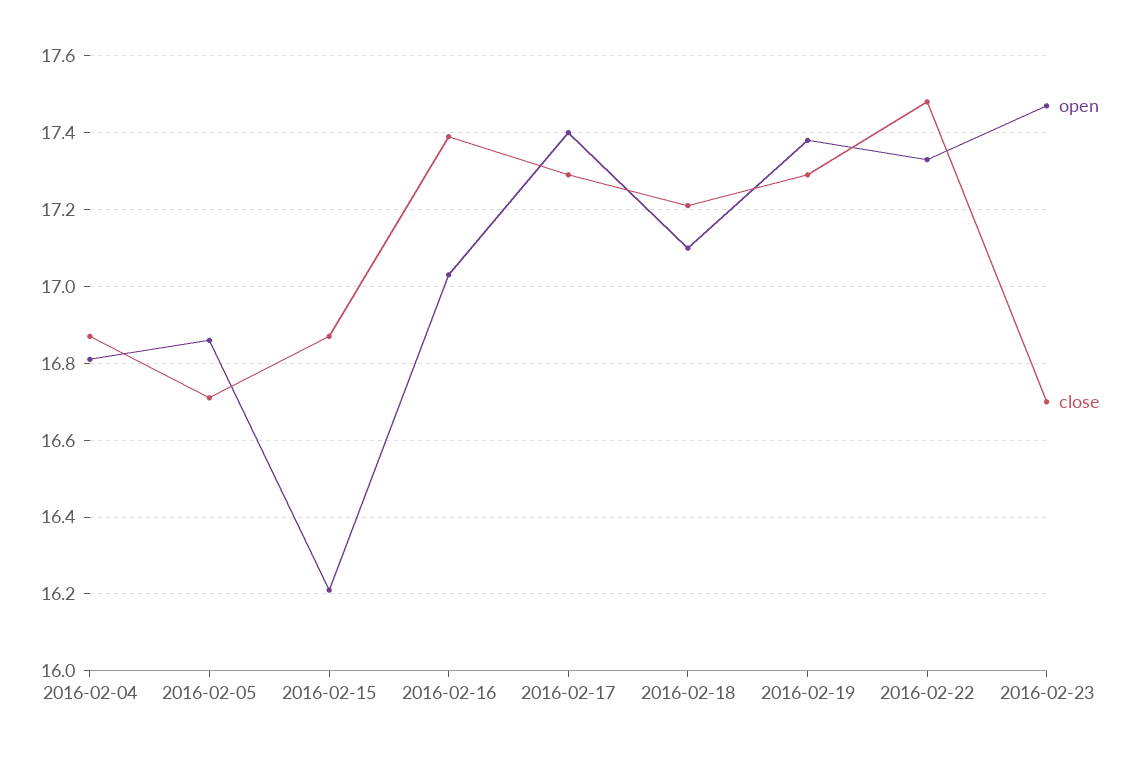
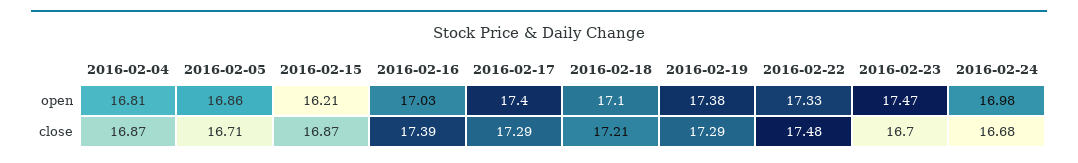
open, 2016-02-24: none -> 16.98
close, 2016-02-24: none -> 16.68

